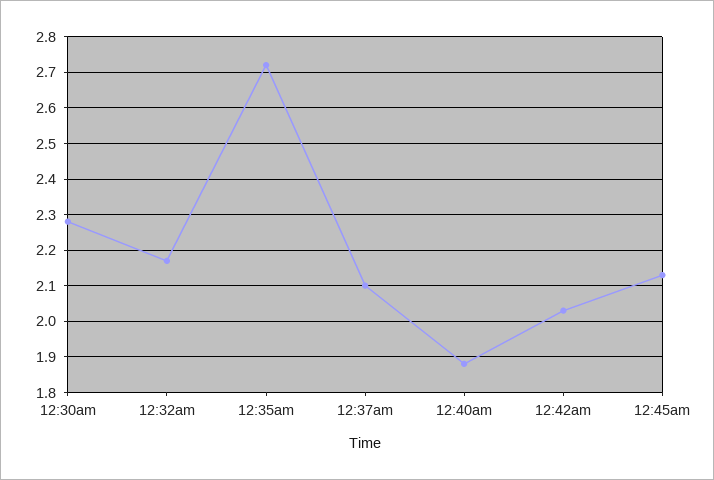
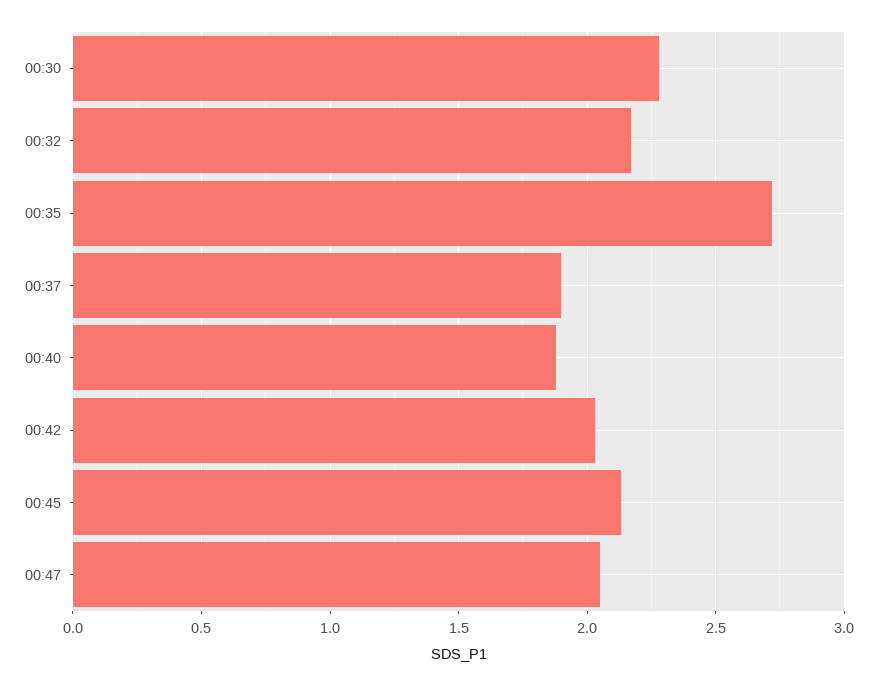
12:37am: 2.1 -> 1.9
00:47: none -> 2.05

